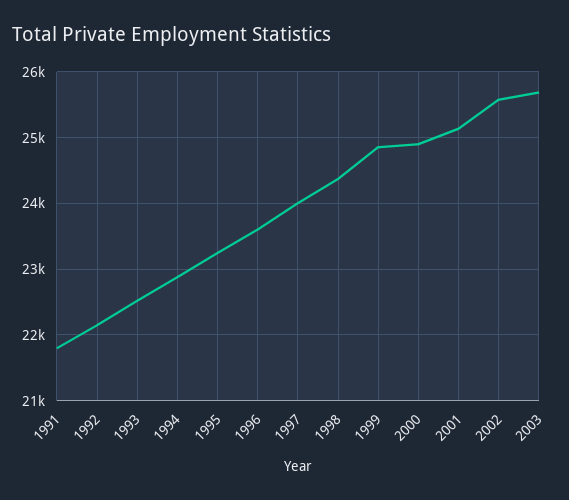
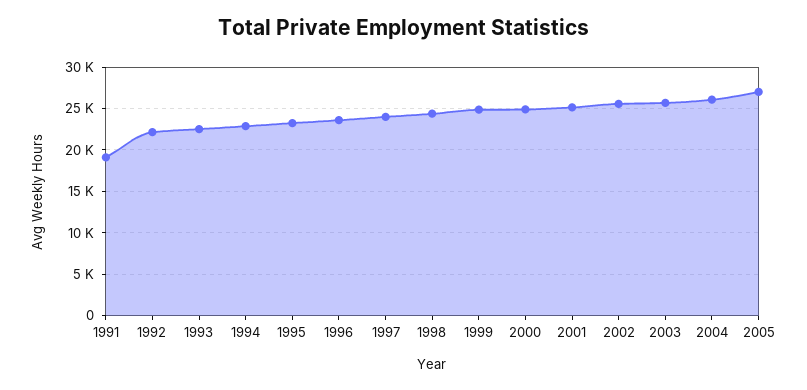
1991: 21800 -> 19000
2004: none -> 26000
2005: none -> 27000

